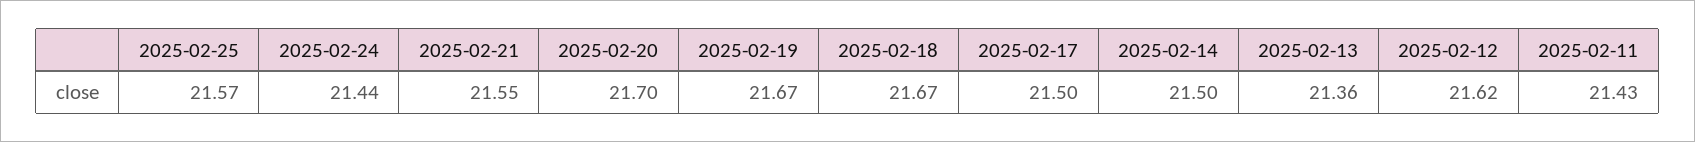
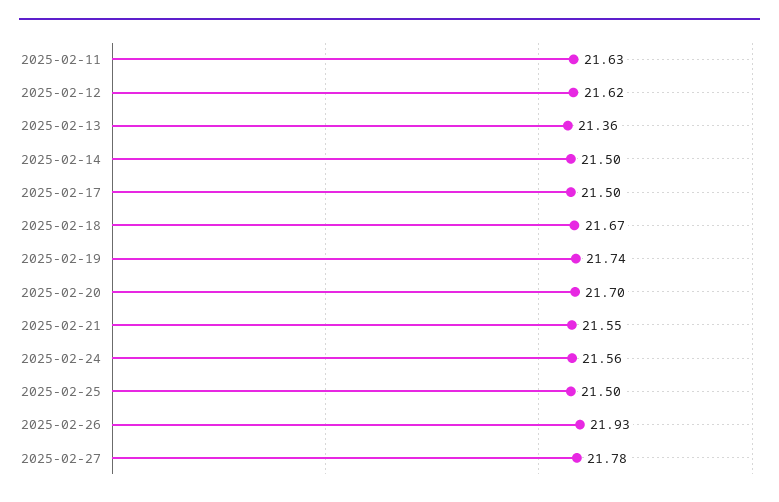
2025-02-25: 21.57 -> 21.5
2025-02-24: 21.44 -> 21.56
2025-02-19: 21.67 -> 21.74
2025-02-11: 21.43 -> 21.63
2025-02-26: none -> 21.93
2025-02-27: none -> 21.78

